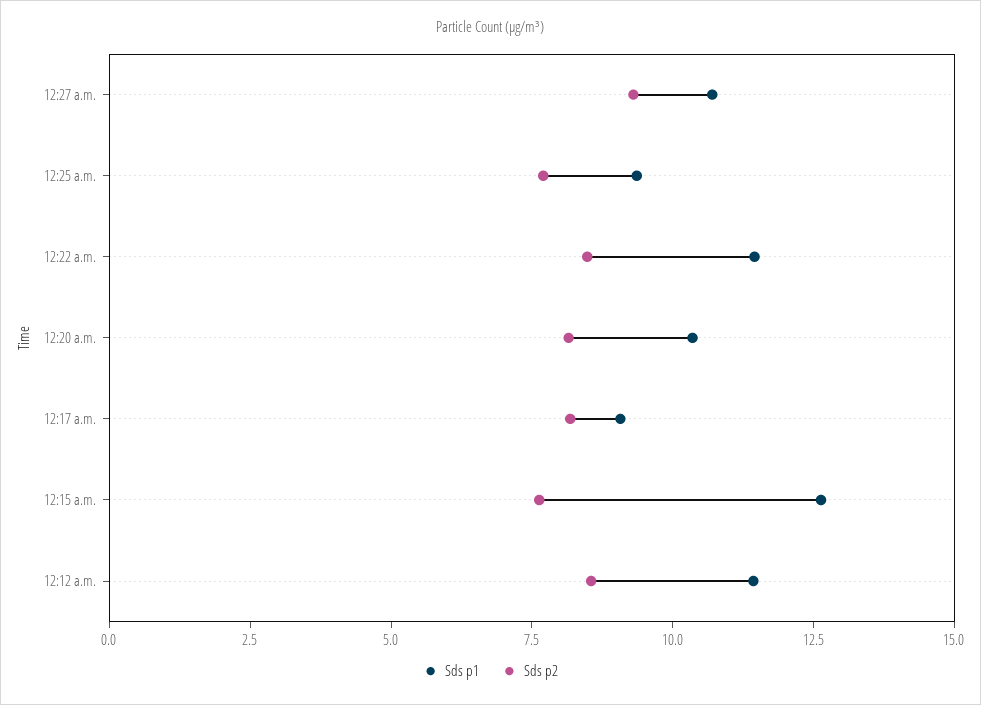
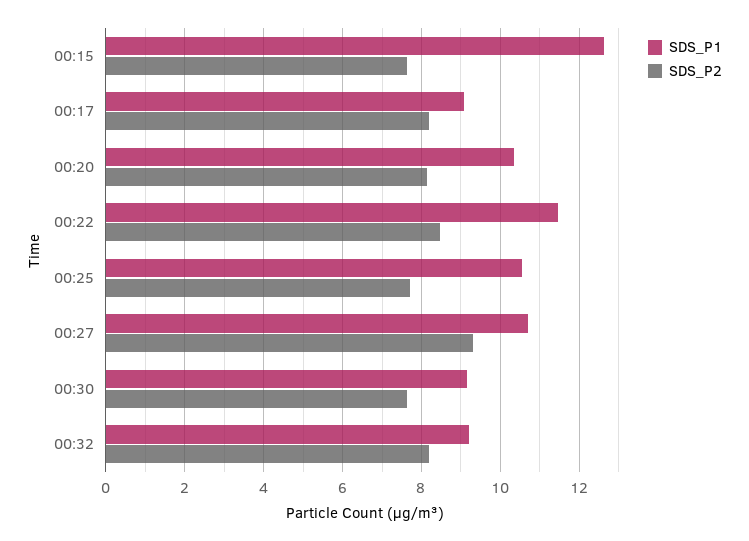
Sds p1, 12:25 a.m.: 9.5 -> 10.6
Sds p1, 12:12 a.m.: 11.5 -> none
Sds p2, 12:12 a.m.: 8.5 -> none
Sds p1, 00:30: none -> 9.2
Sds p2, 00:30: none -> 7.6
Sds p1, 00:32: none -> 9.2
Sds p2, 00:32: none -> 8.2

